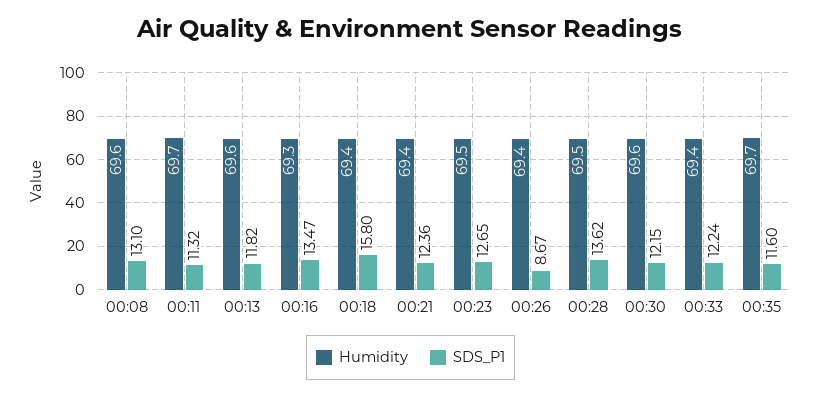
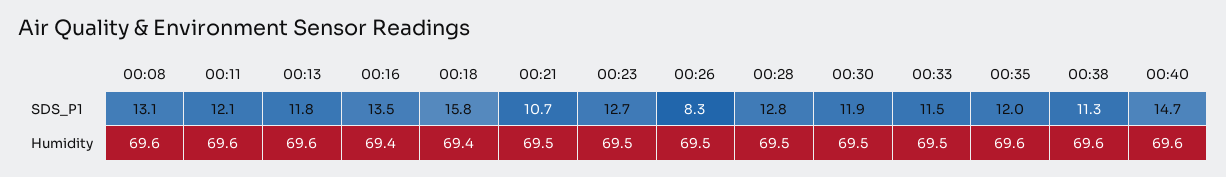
Humidity, 00:11: 69.7 -> 69.6
SDS_P1, 00:11: 11.32 -> 12.1
Humidity, 00:16: 69.3 -> 69.4
Humidity, 00:21: 69.4 -> 69.5
SDS_P1, 00:21: 12.36 -> 10.7
Humidity, 00:26: 69.4 -> 69.5
SDS_P1, 00:26: 8.67 -> 8.3
SDS_P1, 00:28: 13.62 -> 12.8
Humidity, 00:30: 69.6 -> 69.5
SDS_P1, 00:30: 12.15 -> 11.9
Humidity, 00:33: 69.4 -> 69.5
SDS_P1, 00:33: 12.24 -> 11.5
Humidity, 00:35: 69.7 -> 69.6
SDS_P1, 00:35: 11.6 -> 12
SDS_P1, 00:38: none -> 11.3
SDS_P1, 00:40: none -> 14.7
Humidity, 00:38: none -> 69.6
Humidity, 00:40: none -> 69.6

